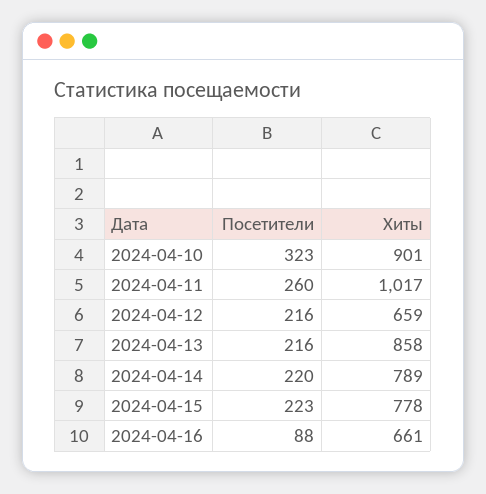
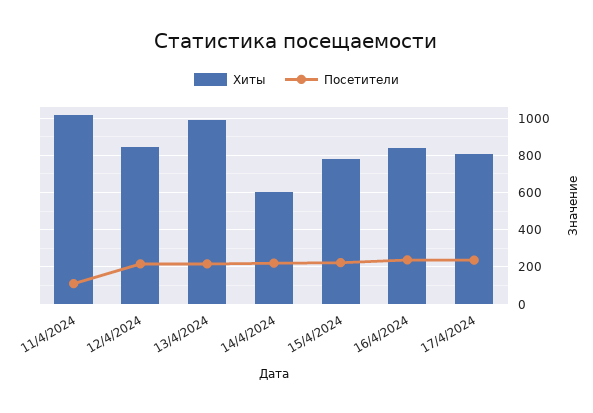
Посетители, 2024-04-10: 323 -> none
Хиты, 2024-04-10: 901 -> none
Посетители, 2024-04-11: 260 -> 100
Хиты, 2024-04-12: 659 -> 850
Хиты, 2024-04-13: 858 -> 1000
Хиты, 2024-04-14: 789 -> 600
Посетители, 2024-04-16: 88 -> 250
Хиты, 2024-04-16: 661 -> 850
Хиты, 17/4/2024: none -> 800
Посетители, 17/4/2024: none -> 250

